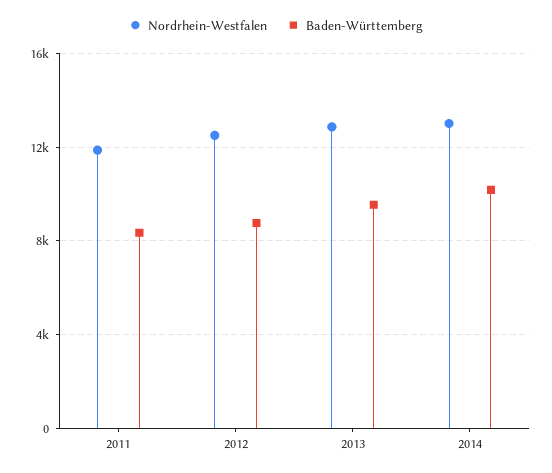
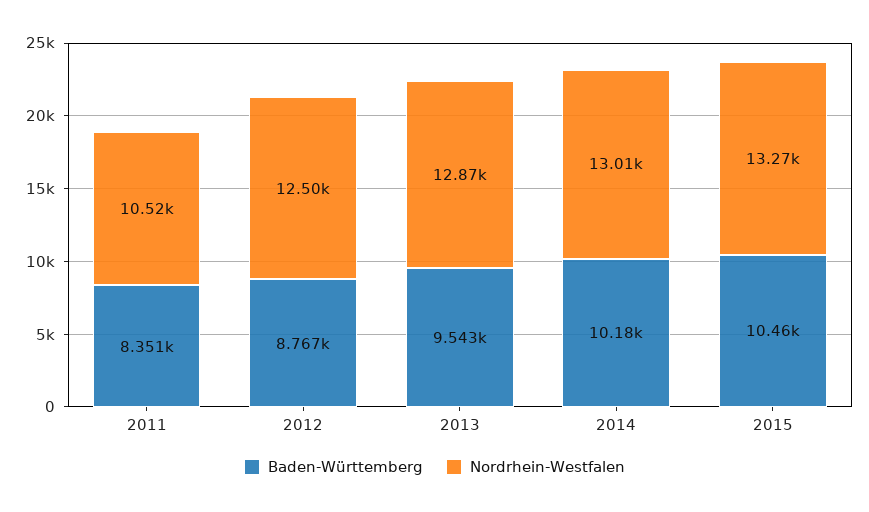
Nordrhein-Westfalen, 2011: 12000 -> 10520
Baden-Württemberg, 2015: none -> 10460
Nordrhein-Westfalen, 2015: none -> 13270

